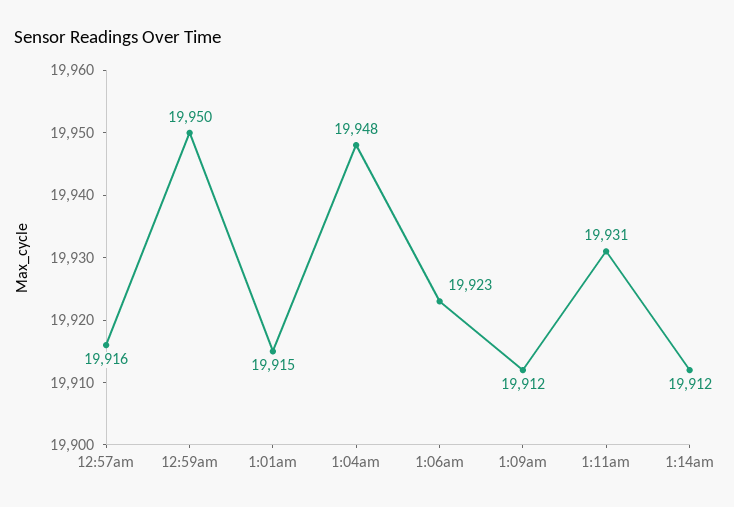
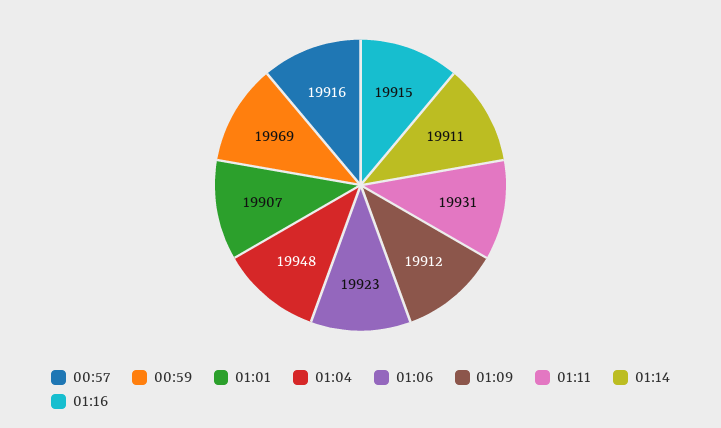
12:59am: 19950 -> 19969
1:01am: 19915 -> 19907
1:14am: 19912 -> 19911
01:16: none -> 19915

